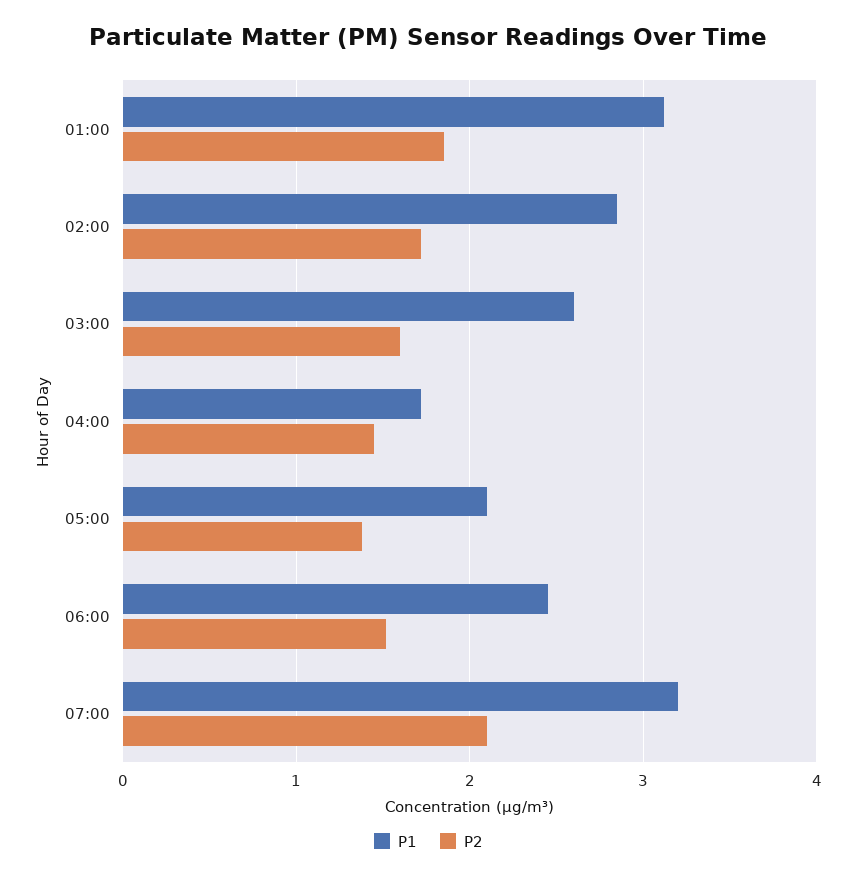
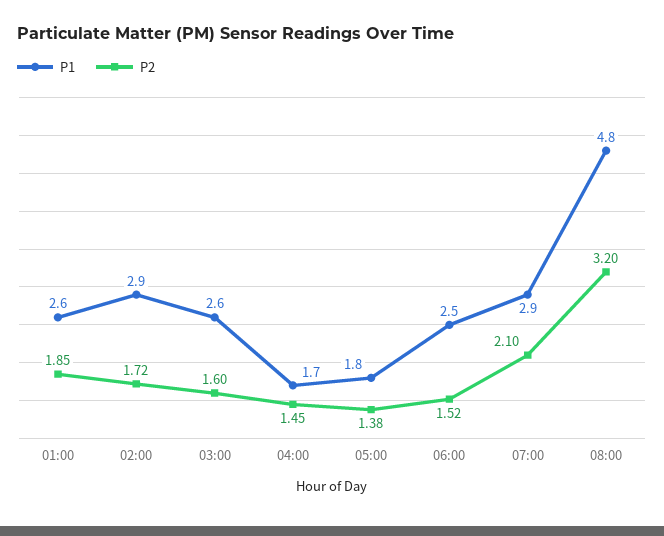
P1, 01:00: 3.1 -> 2.6
P1, 05:00: 2.1 -> 1.8
P1, 07:00: 3.2 -> 2.9
P1, 08:00: none -> 4.8
P2, 08:00: none -> 3.2

